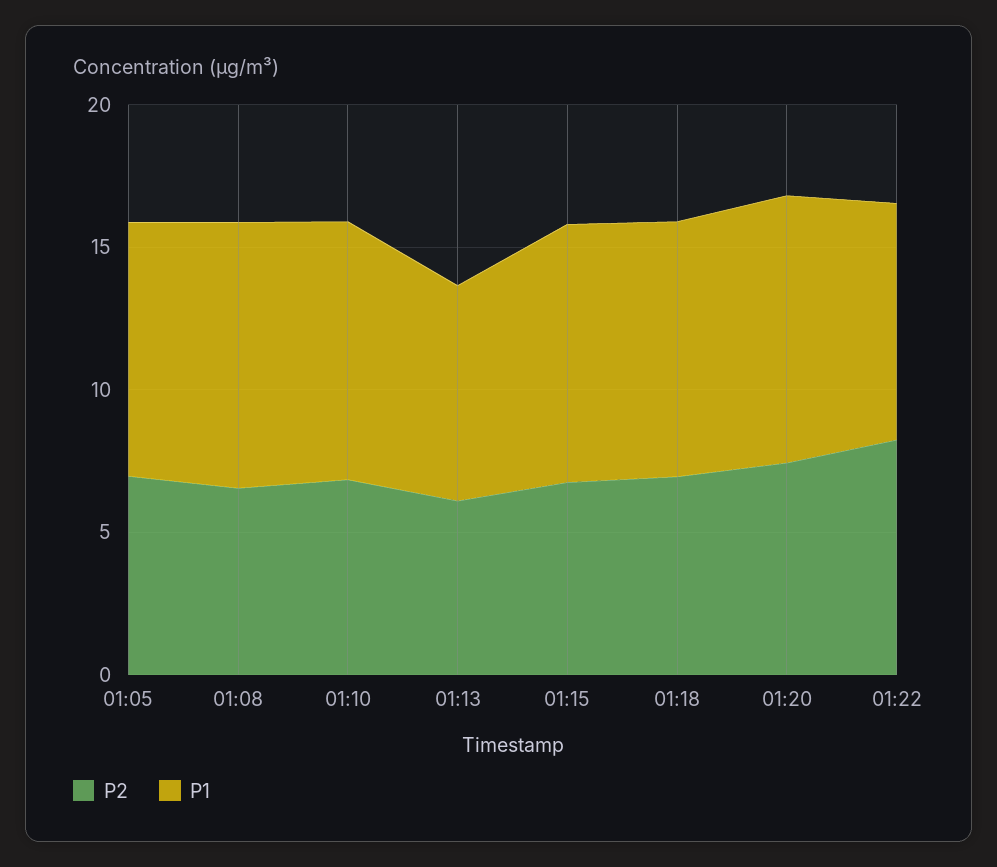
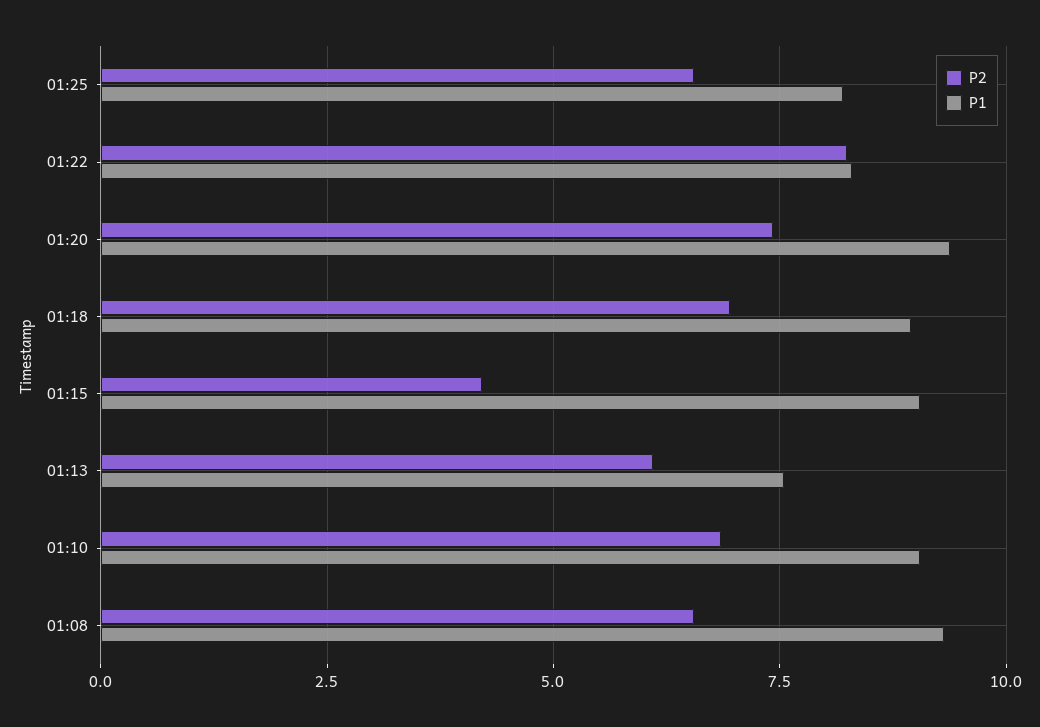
P2, 01:05: 7 -> none
P1, 01:05: 9 -> none
P2, 01:15: 7 -> 4.25
P2, 01:25: none -> 6.5
P1, 01:25: none -> 8.25

